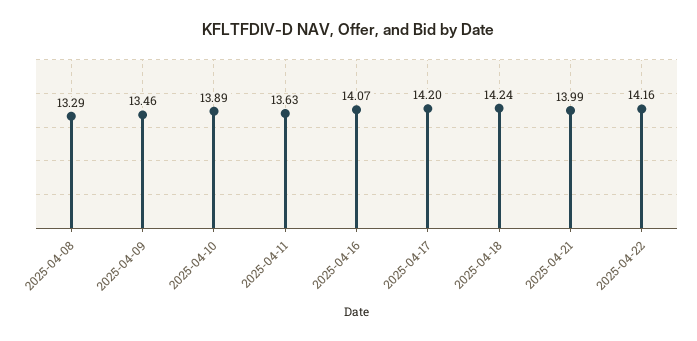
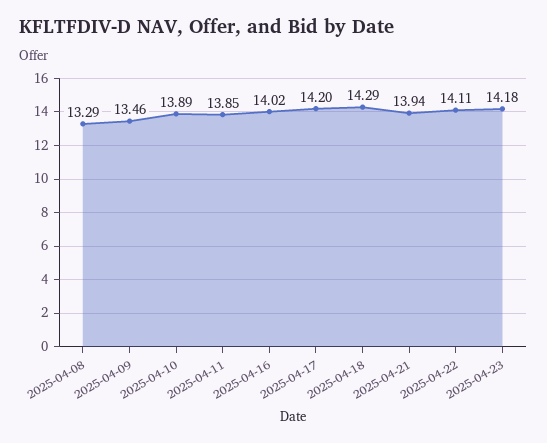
2025-04-11: 13.63 -> 13.85
2025-04-16: 14.07 -> 14.02
2025-04-18: 14.24 -> 14.29
2025-04-21: 13.99 -> 13.94
2025-04-22: 14.16 -> 14.11
2025-04-23: none -> 14.18

